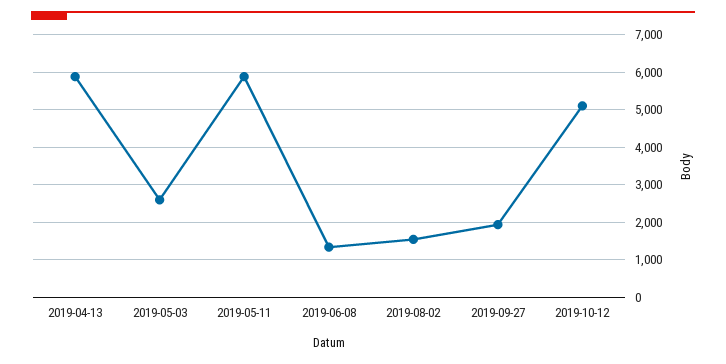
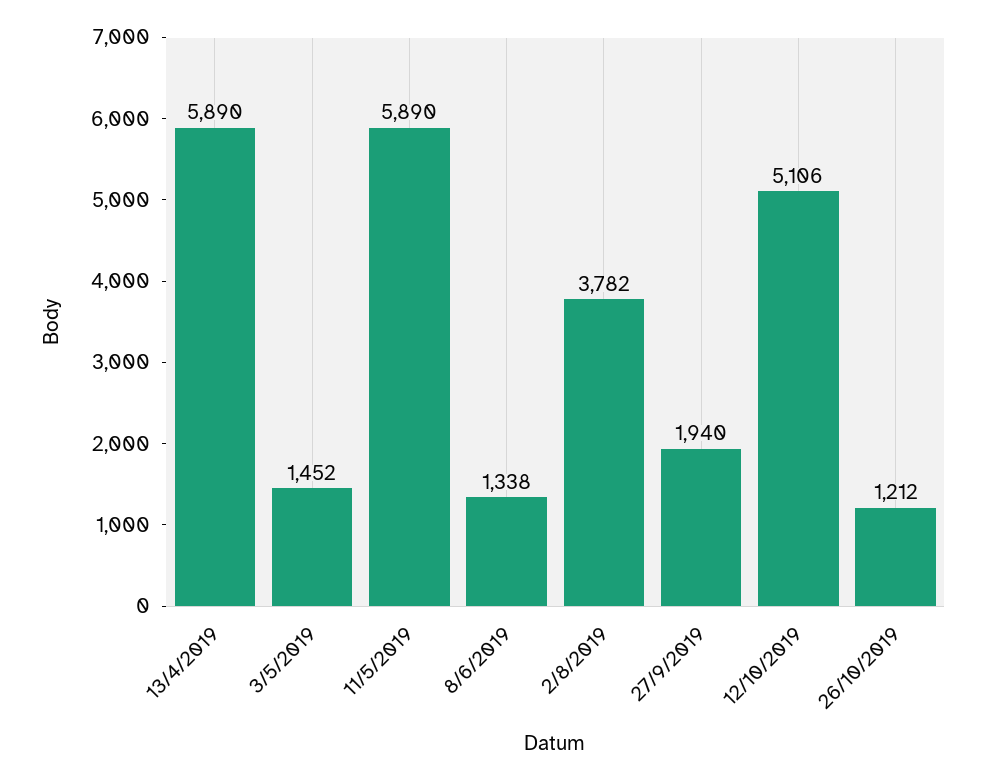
2019-05-03: 2600 -> 1452
2019-08-02: 1600 -> 3782
26/10/2019: none -> 1212

